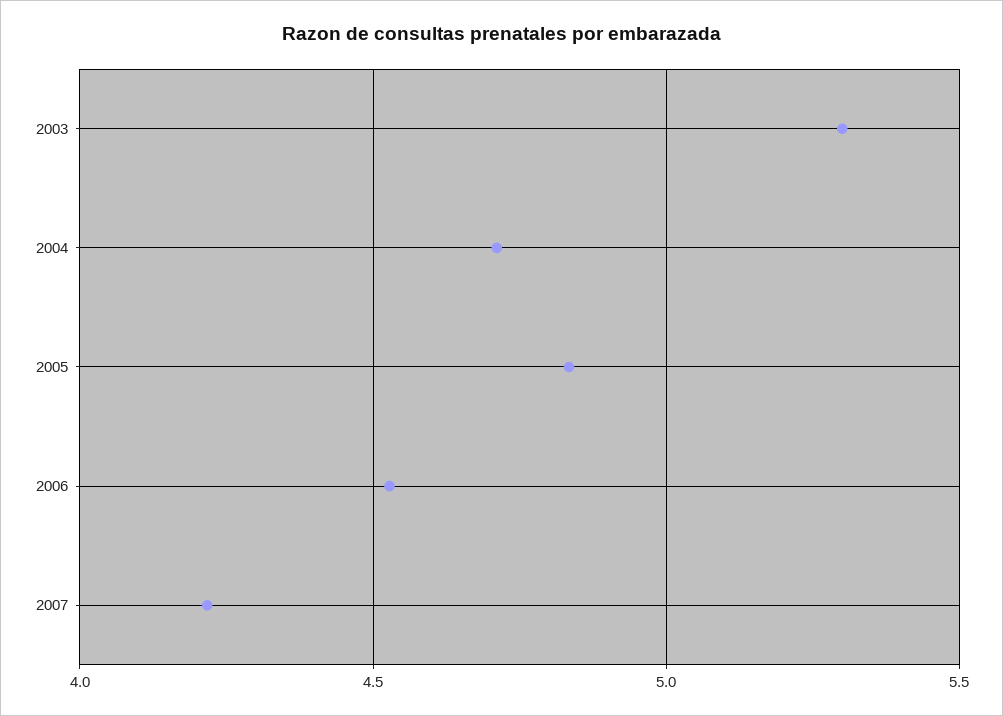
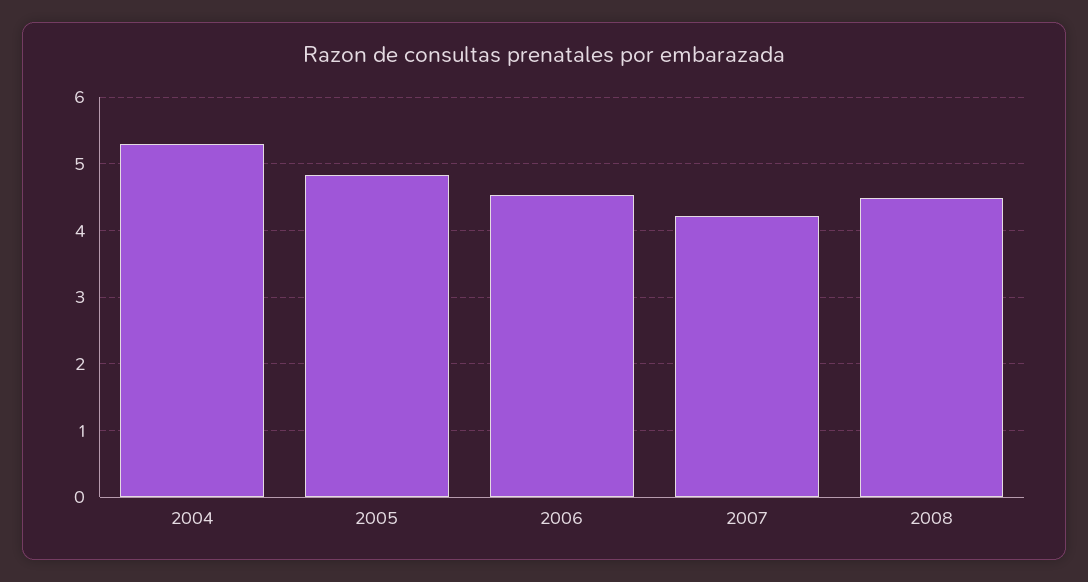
2003: 5.3 -> none
2004: 4.7 -> 5.3
2008: none -> 4.5

